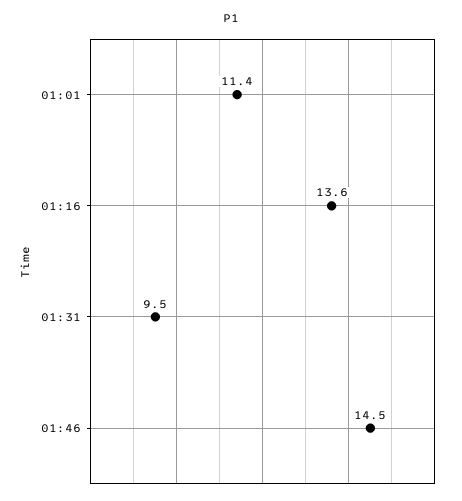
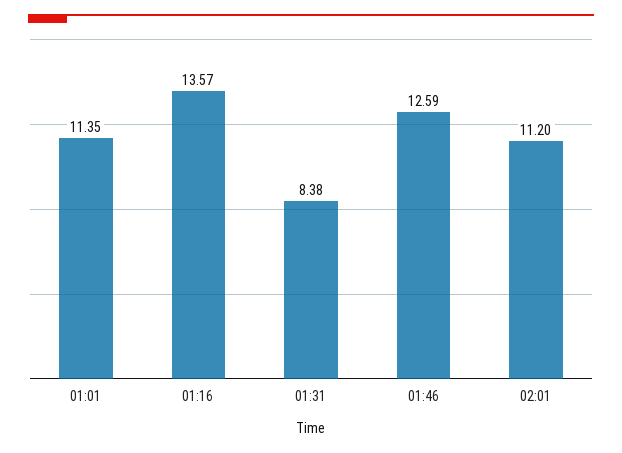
01:31: 9.5 -> 8.38
01:46: 14.5 -> 12.59
02:01: none -> 11.2

